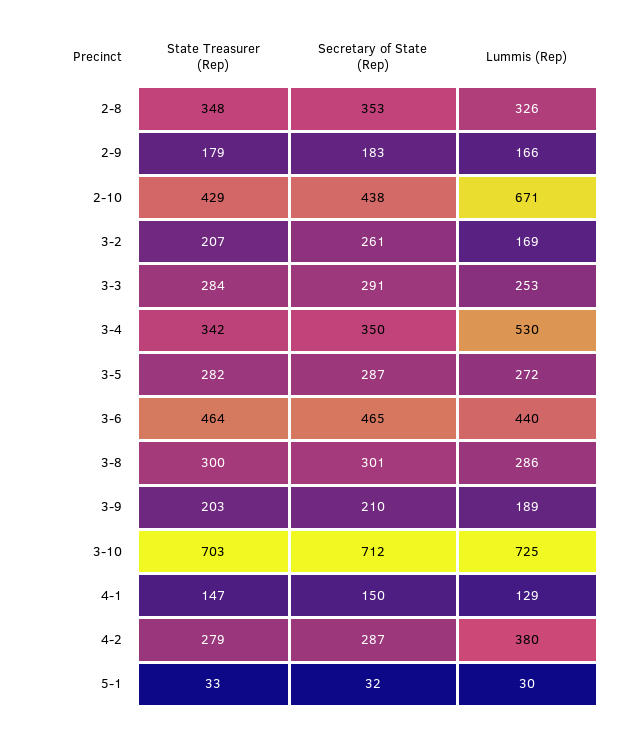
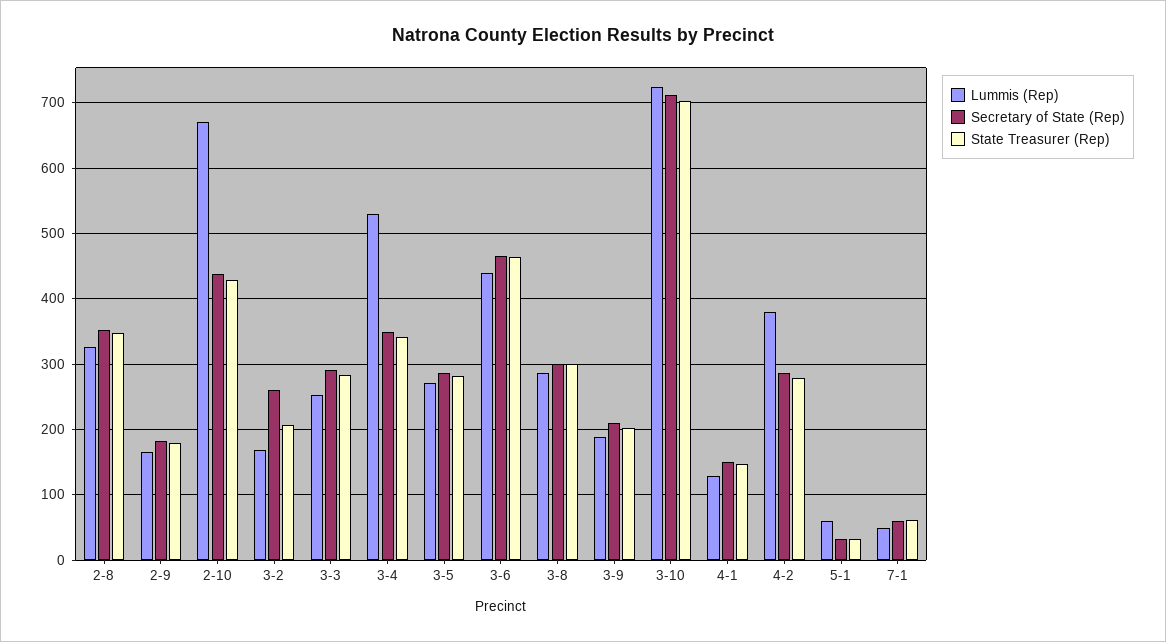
Lummis (Rep), 5-1: 30 -> 60
Lummis (Rep), 7-1: none -> 50
Secretary of State (Rep), 7-1: none -> 60
State Treasurer (Rep), 7-1: none -> 60

